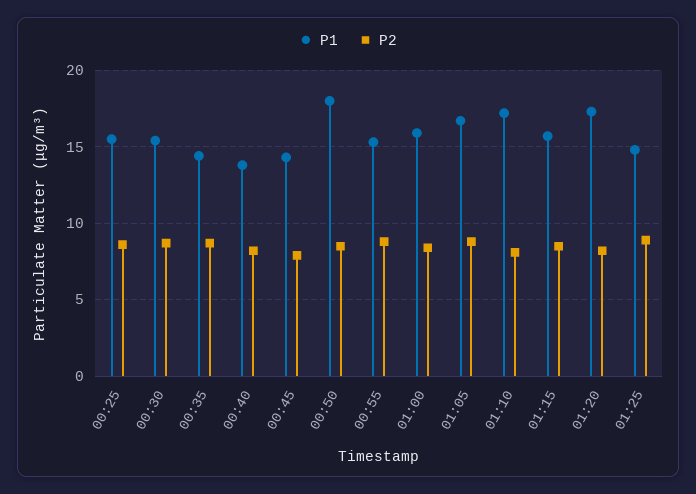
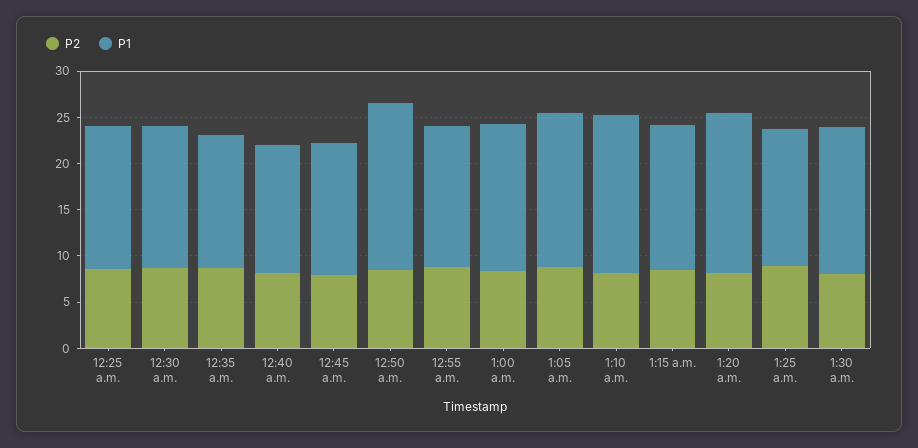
P2, 1:30 a.m.: none -> 8
P1, 1:30 a.m.: none -> 16

